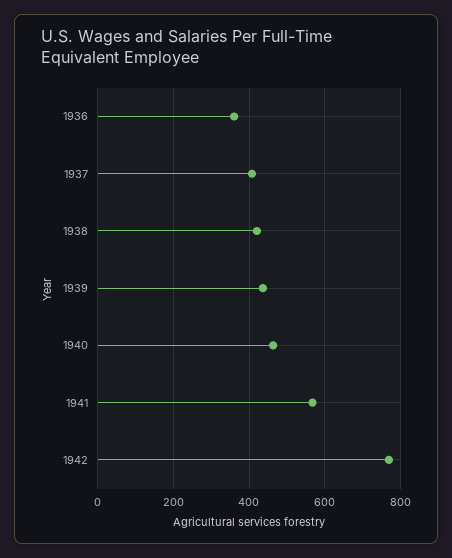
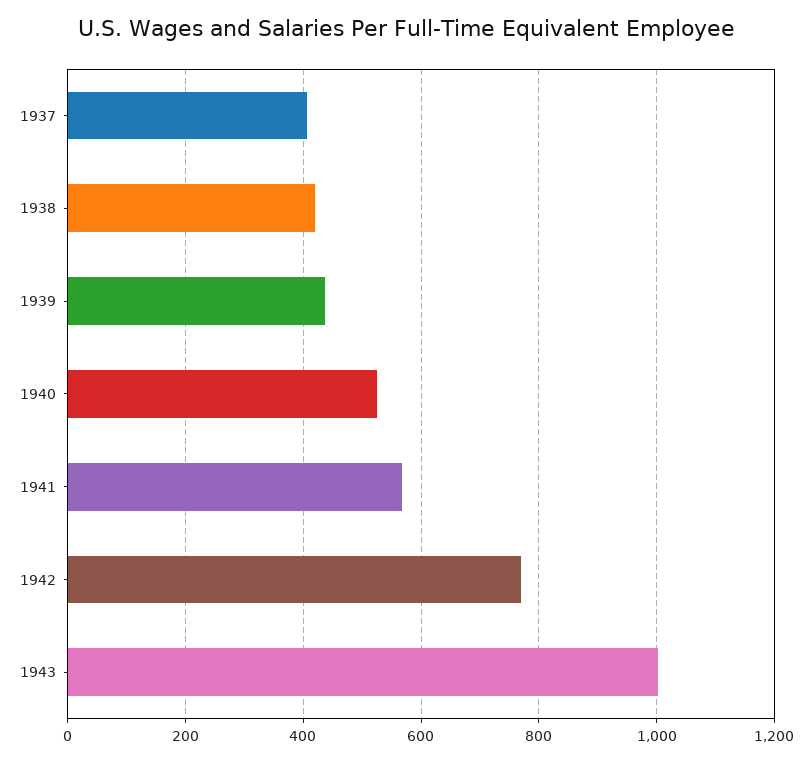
1936: 360 -> none
1940: 460 -> 520
1943: none -> 1000

